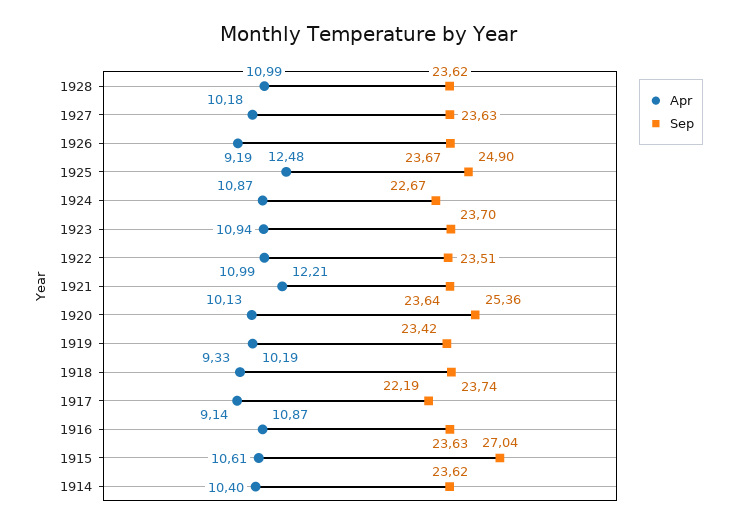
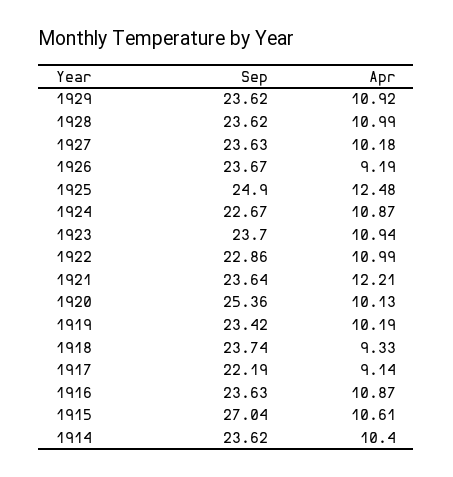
Sep, 1922: 23.51 -> 22.86
Sep, 1929: none -> 23.62
Apr, 1929: none -> 10.92

